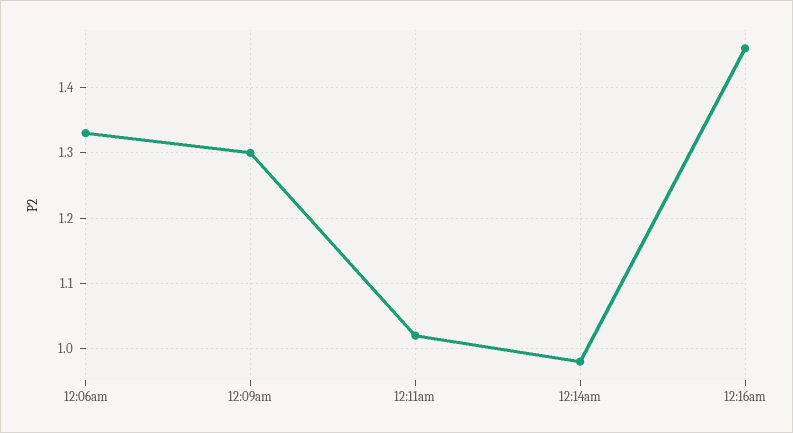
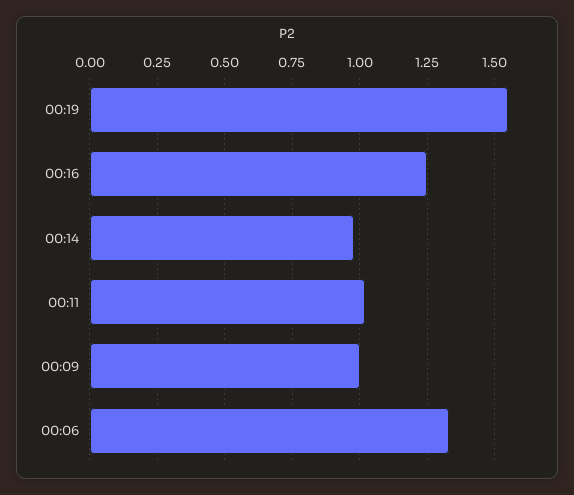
12:09am: 1.3 -> 1
12:16am: 1.46 -> 1.25
00:19: none -> 1.55

